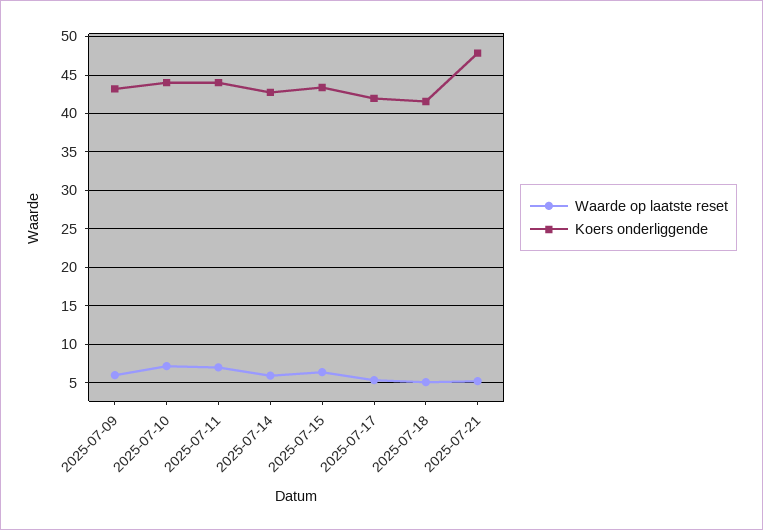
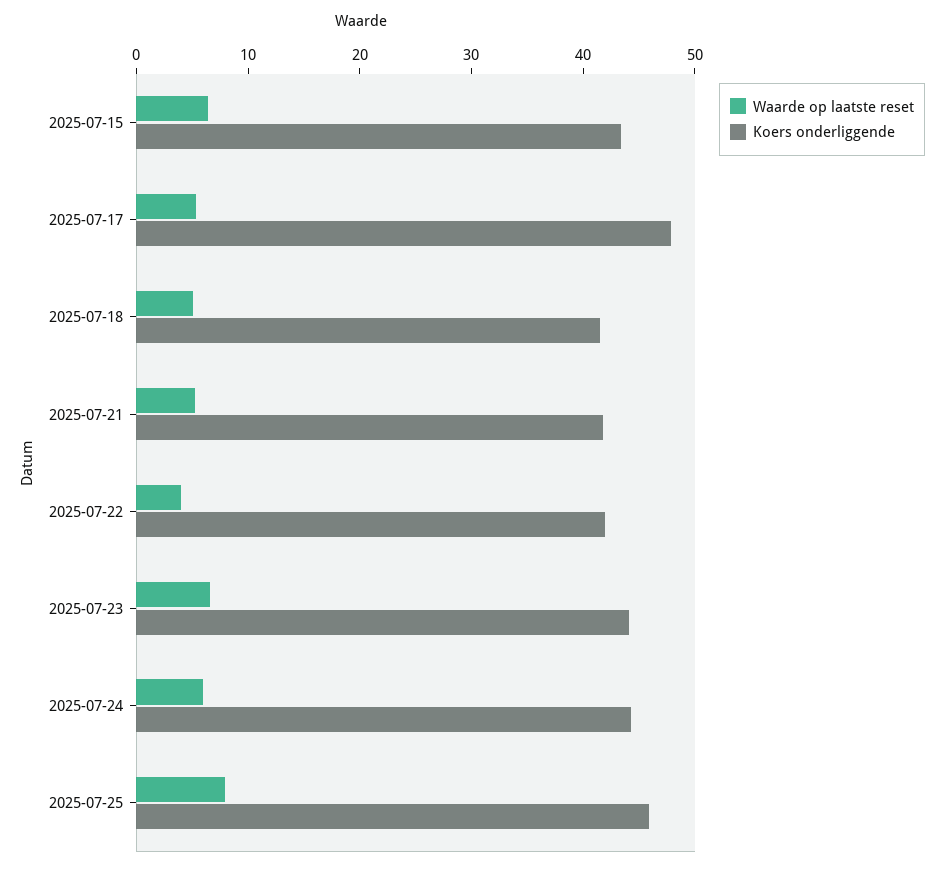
Waarde op laatste reset, 2025-07-09: 6 -> none
Koers onderliggende, 2025-07-09: 43 -> none
Waarde op laatste reset, 2025-07-10: 7 -> none
Koers onderliggende, 2025-07-10: 44 -> none
Waarde op laatste reset, 2025-07-11: 7 -> none
Koers onderliggende, 2025-07-11: 44 -> none
Waarde op laatste reset, 2025-07-14: 6 -> none
Koers onderliggende, 2025-07-14: 43 -> none
Koers onderliggende, 2025-07-17: 42 -> 48
Koers onderliggende, 2025-07-21: 48 -> 42
Waarde op laatste reset, 2025-07-22: none -> 4
Koers onderliggende, 2025-07-22: none -> 42
Waarde op laatste reset, 2025-07-23: none -> 6
Koers onderliggende, 2025-07-23: none -> 44
Waarde op laatste reset, 2025-07-24: none -> 6
Koers onderliggende, 2025-07-24: none -> 44
Waarde op laatste reset, 2025-07-25: none -> 8
Koers onderliggende, 2025-07-25: none -> 46

